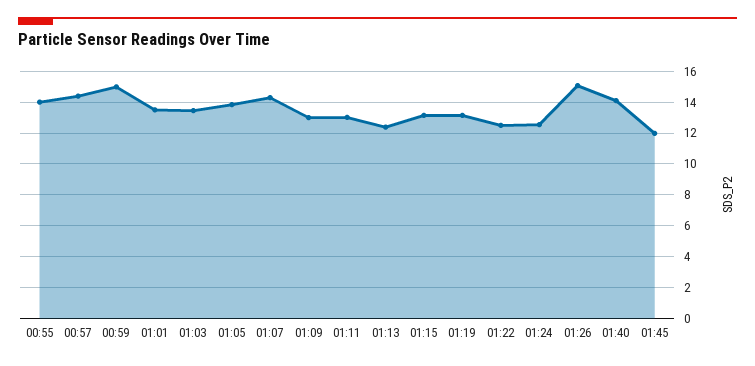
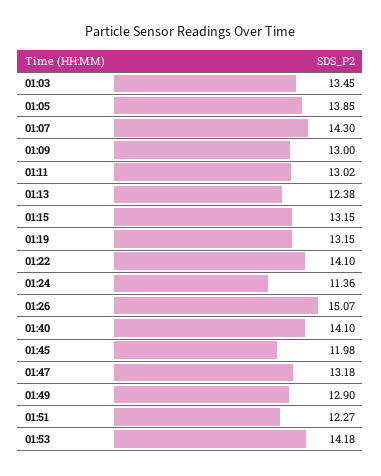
00:55: 14 -> none
00:57: 14.5 -> none
00:59: 15 -> none
01:01: 13.5 -> none
01:22: 12.5 -> 14.1
01:24: 12.5 -> 11.36
01:47: none -> 13.18
01:49: none -> 12.9
01:51: none -> 12.27
01:53: none -> 14.18

